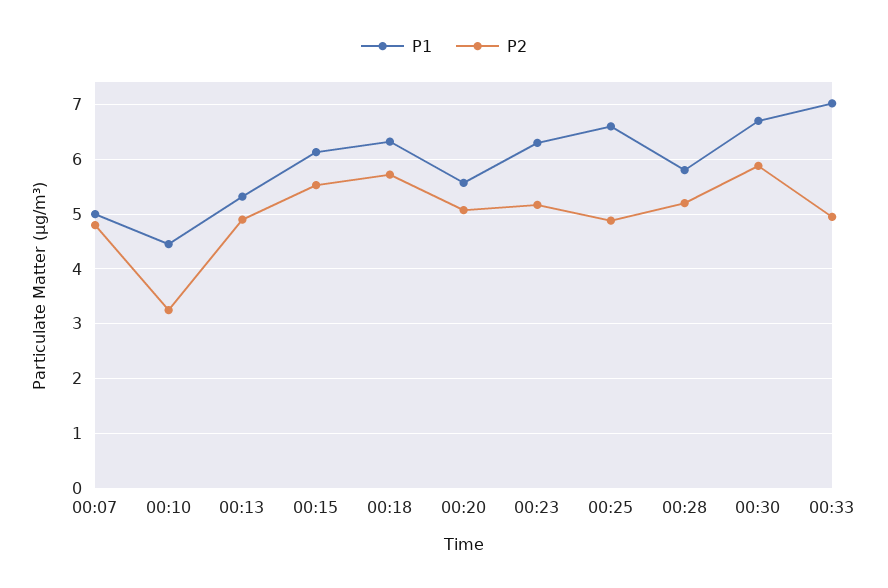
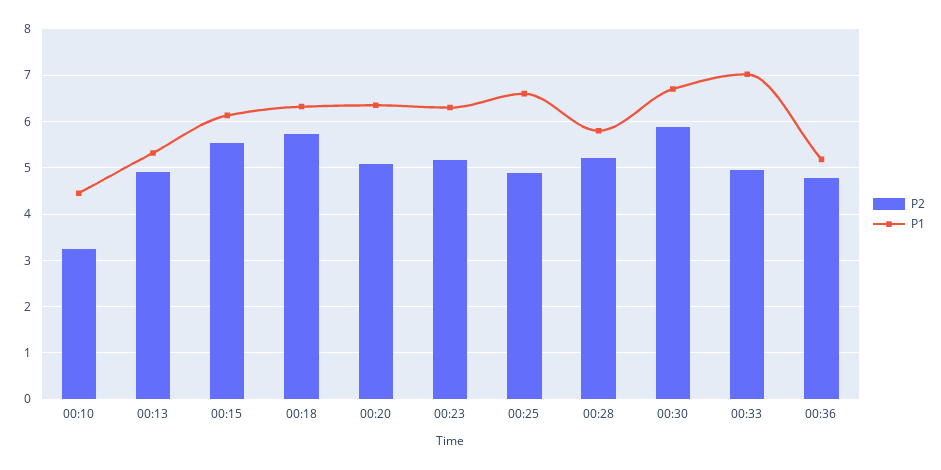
P1, 00:07: 5 -> none
P2, 00:07: 4.8 -> none
P1, 00:20: 5.6 -> 6.4
P2, 00:36: none -> 4.8
P1, 00:36: none -> 5.2

